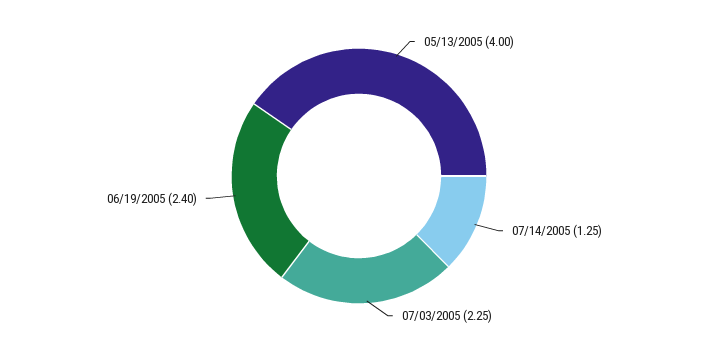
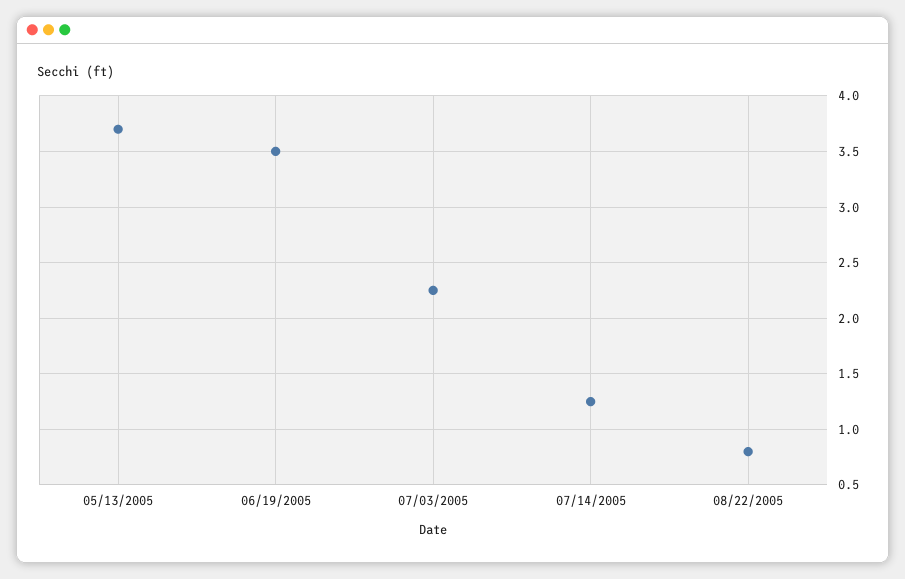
05/13/2005: 4 -> 3.7
06/19/2005: 2.4 -> 3.5
08/22/2005: none -> 0.8

